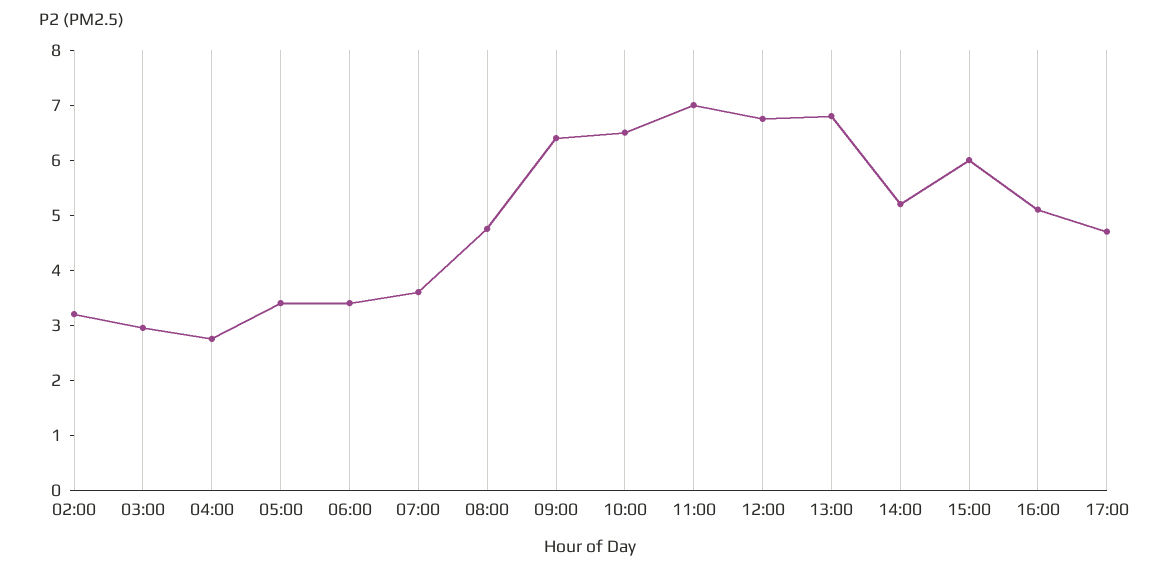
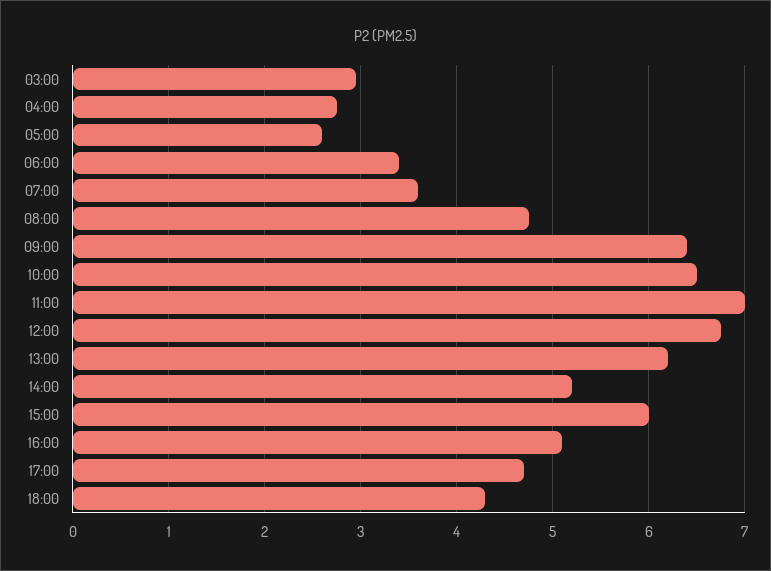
02:00: 3.2 -> none
05:00: 3.4 -> 2.6
13:00: 6.8 -> 6.2
18:00: none -> 4.3

